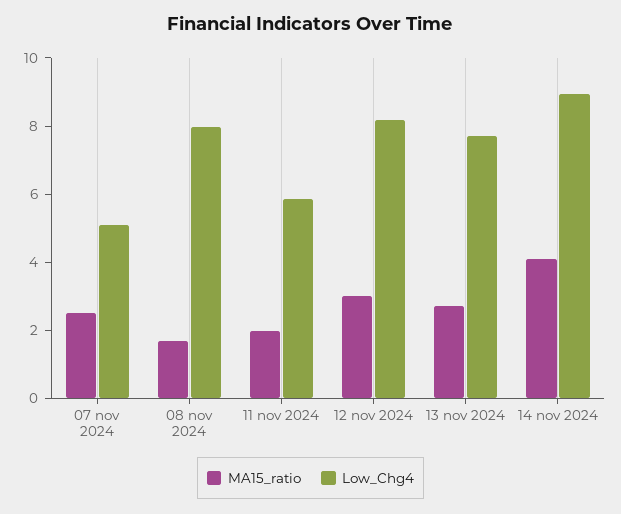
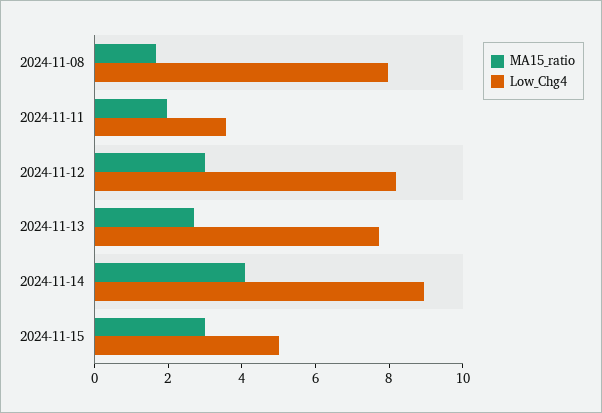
MA15_ratio, 07 nov 2024: 2.5 -> none
Low_Chg4, 07 nov 2024: 5 -> none
Low_Chg4, 11 nov 2024: 6 -> 3.5
MA15_ratio, 2024-11-15: none -> 3
Low_Chg4, 2024-11-15: none -> 5

